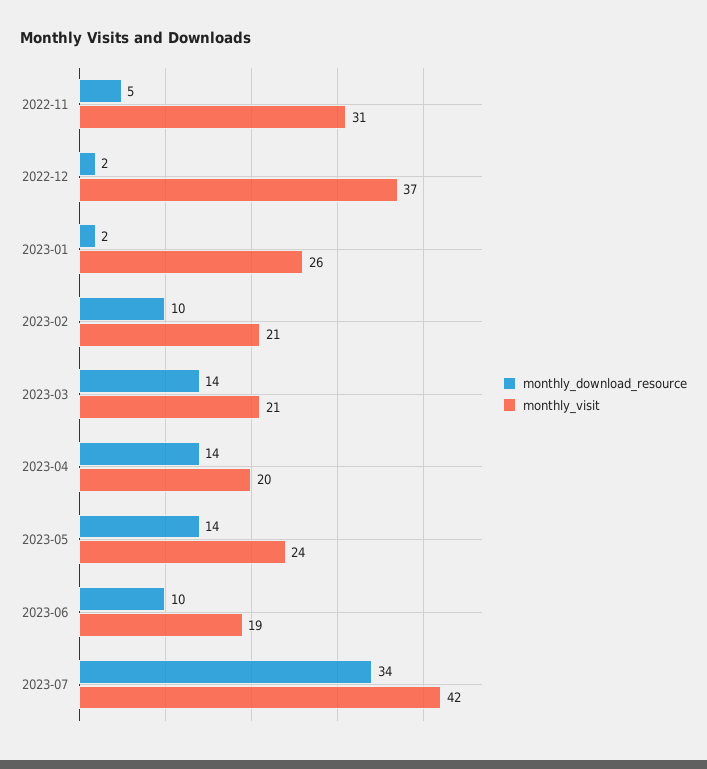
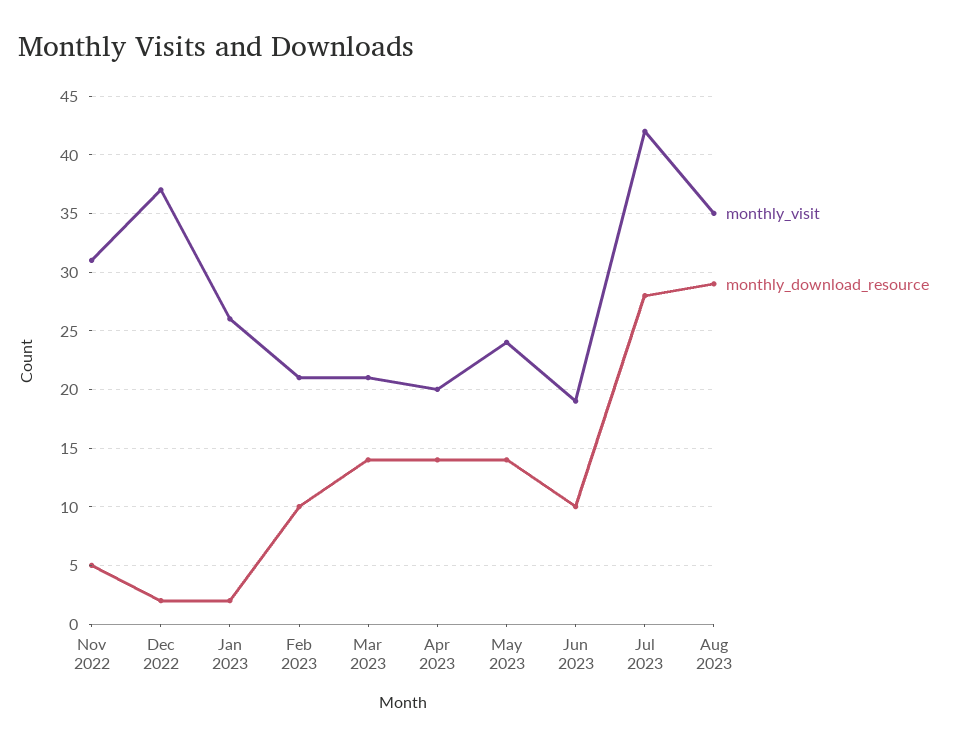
monthly_download_resource, 2023-07: 34 -> 28
monthly_visit, Aug 2023: none -> 35
monthly_download_resource, Aug 2023: none -> 29

